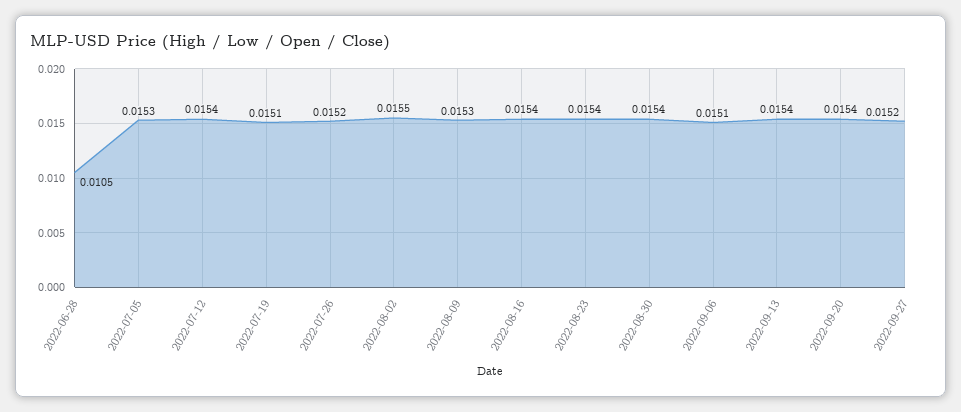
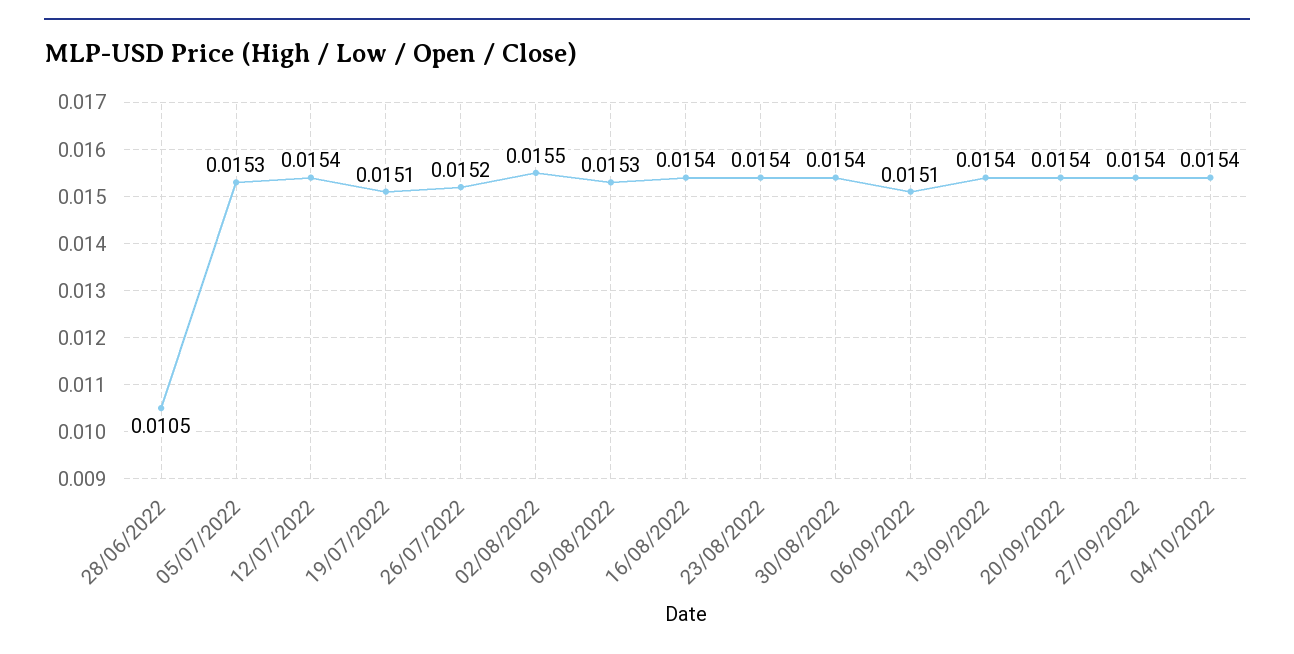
2022-09-27: 0.0152 -> 0.0154
04/10/2022: none -> 0.0154

